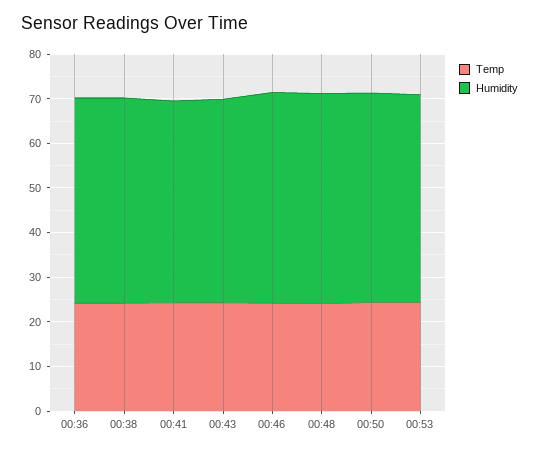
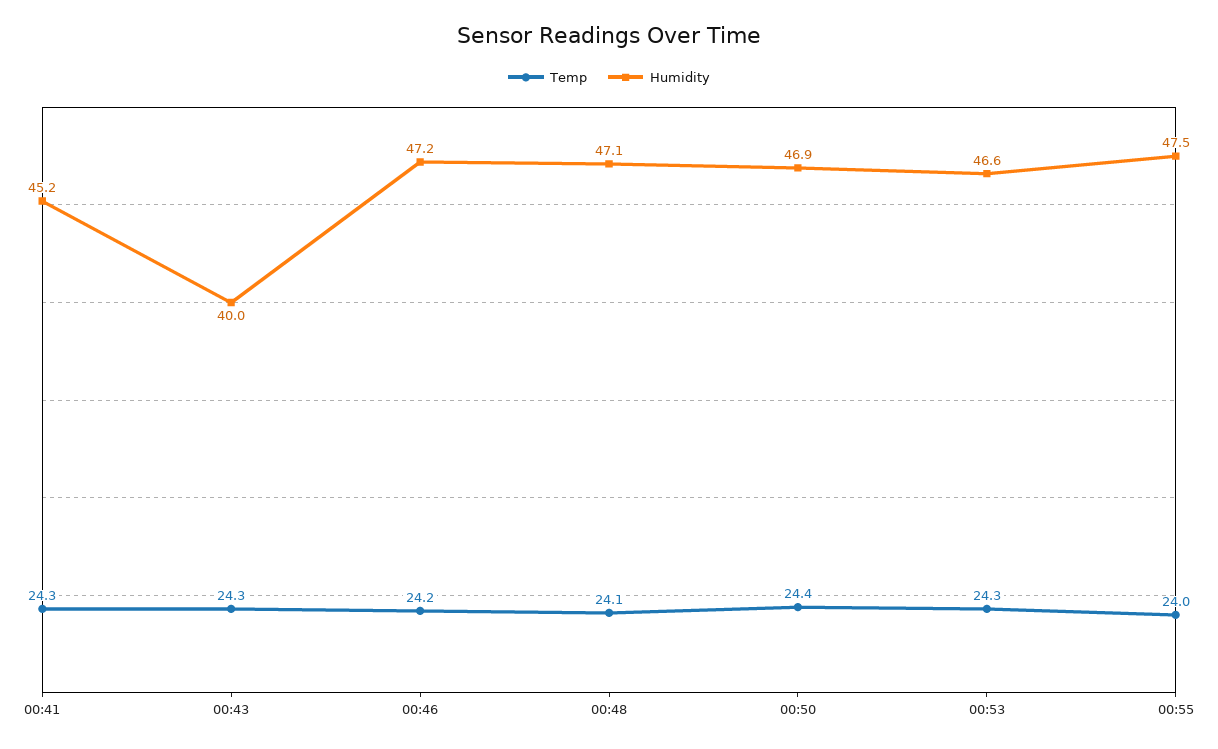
Temp, 00:36: 24 -> none
Humidity, 00:36: 46 -> none
Temp, 00:38: 24 -> none
Humidity, 00:38: 46 -> none
Humidity, 00:43: 46 -> 40
Temp, 00:55: none -> 24
Humidity, 00:55: none -> 47.5

